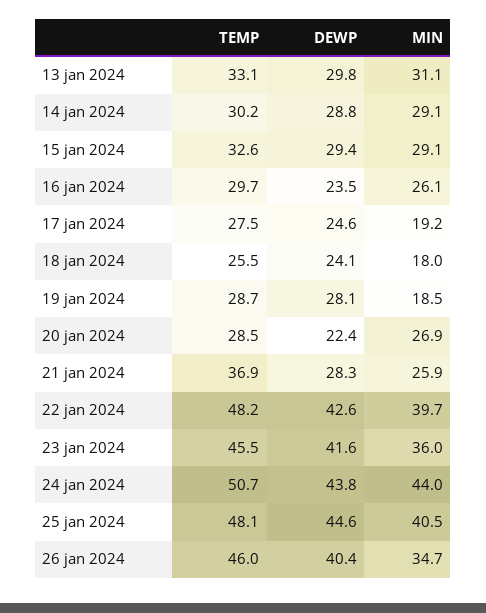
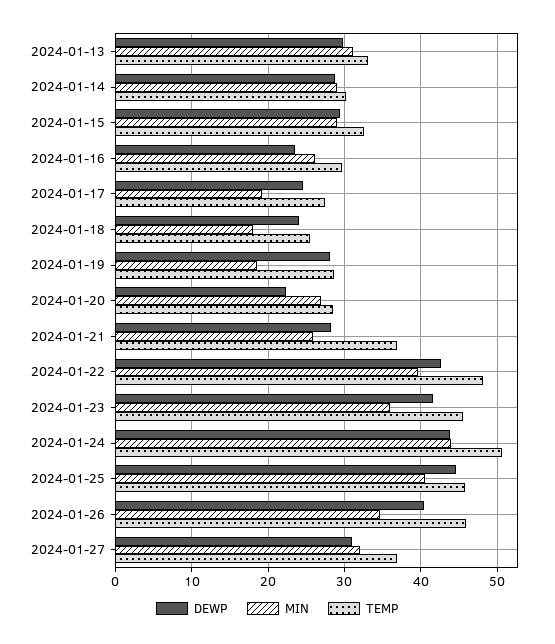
TEMP, 25 jan 2024: 48.1 -> 46
DEWP, 2024-01-27: none -> 31
MIN, 2024-01-27: none -> 32
TEMP, 2024-01-27: none -> 37

